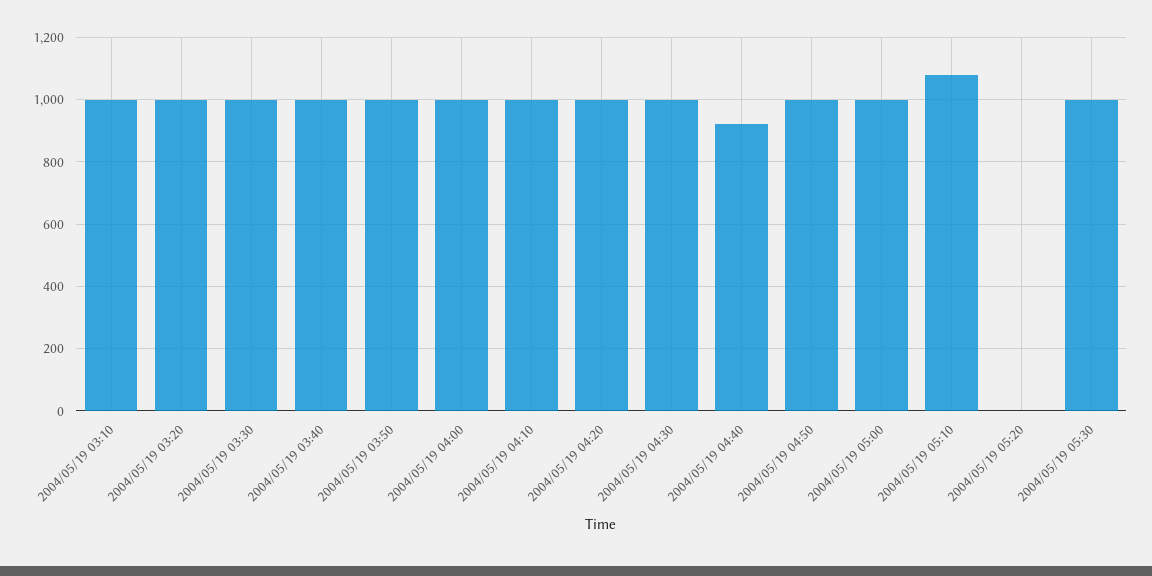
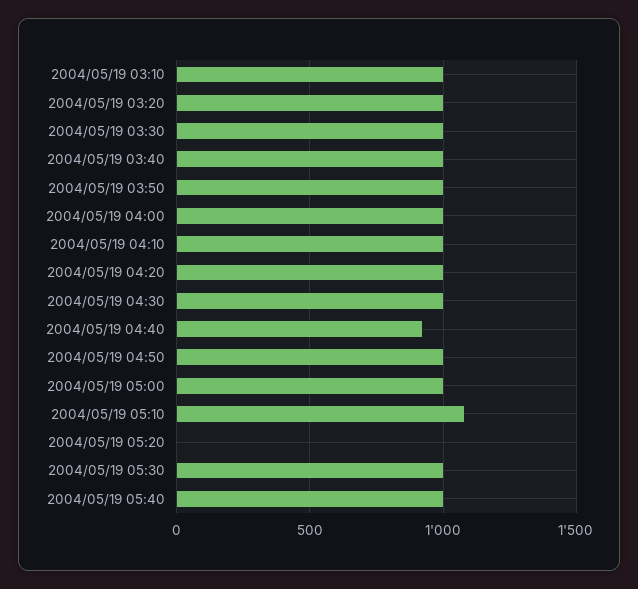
2004/05/19 05:40: none -> 1000

